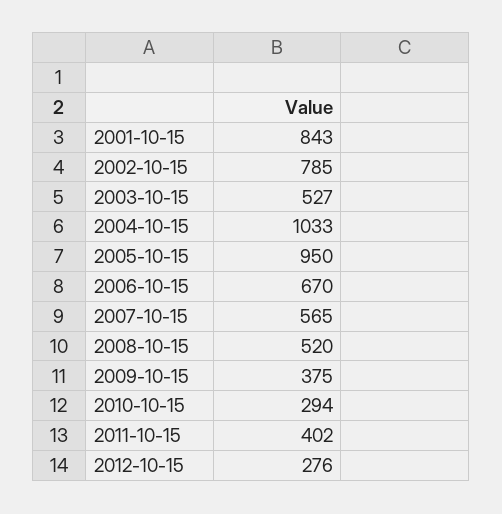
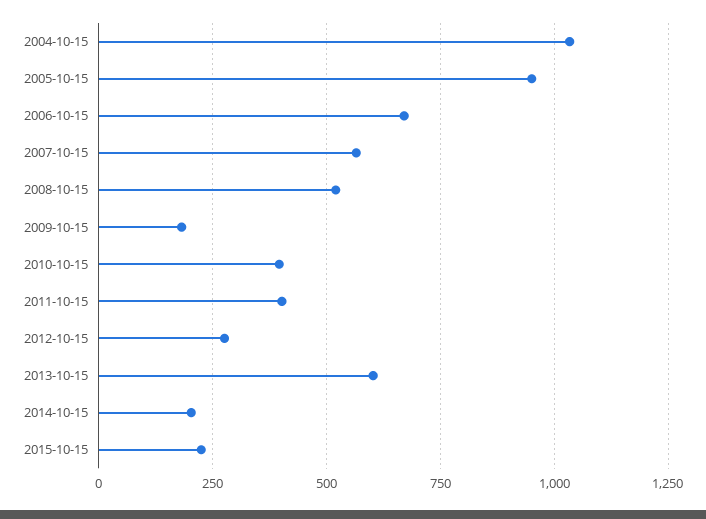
2001-10-15: 843 -> none
2002-10-15: 785 -> none
2003-10-15: 527 -> none
2009-10-15: 375 -> 175
2010-10-15: 294 -> 400
2013-10-15: none -> 600
2014-10-15: none -> 200
2015-10-15: none -> 225

